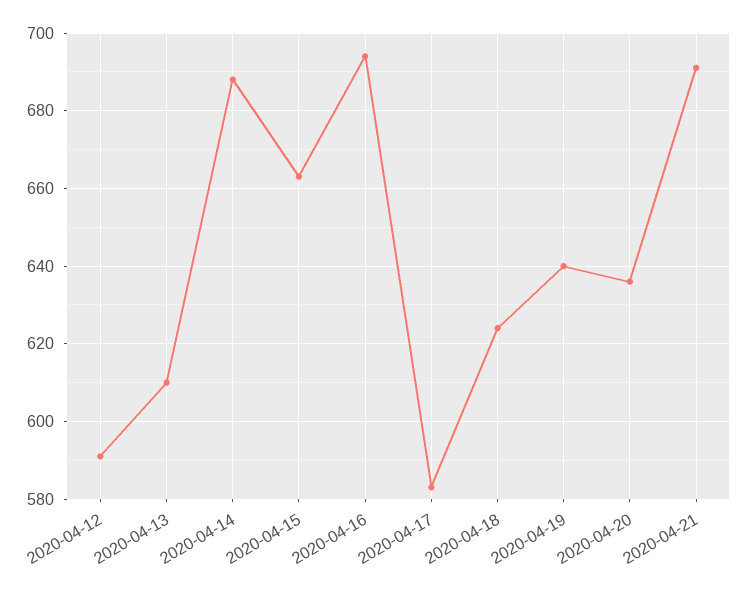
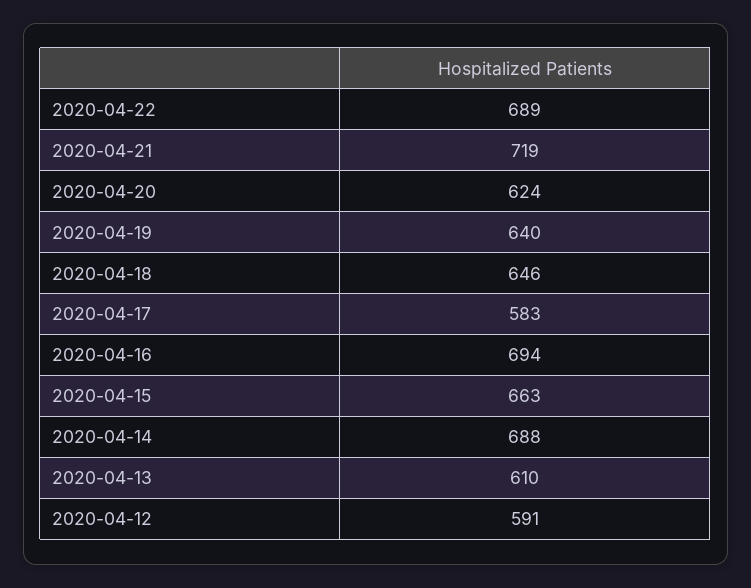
2020-04-18: 625 -> 646
2020-04-20: 635 -> 624
2020-04-21: 690 -> 719
2020-04-22: none -> 689

